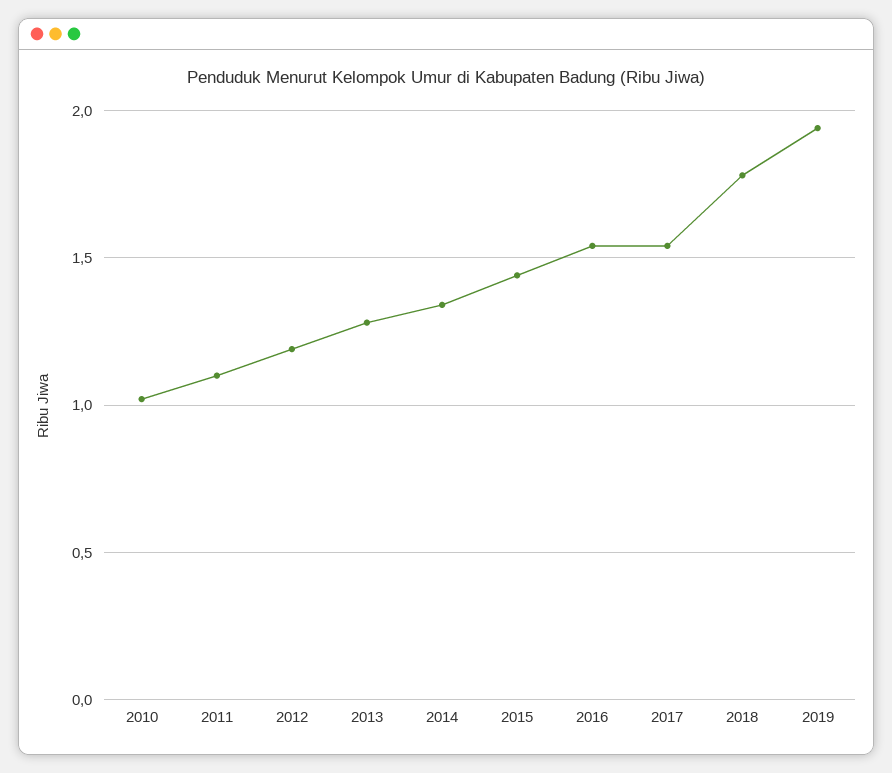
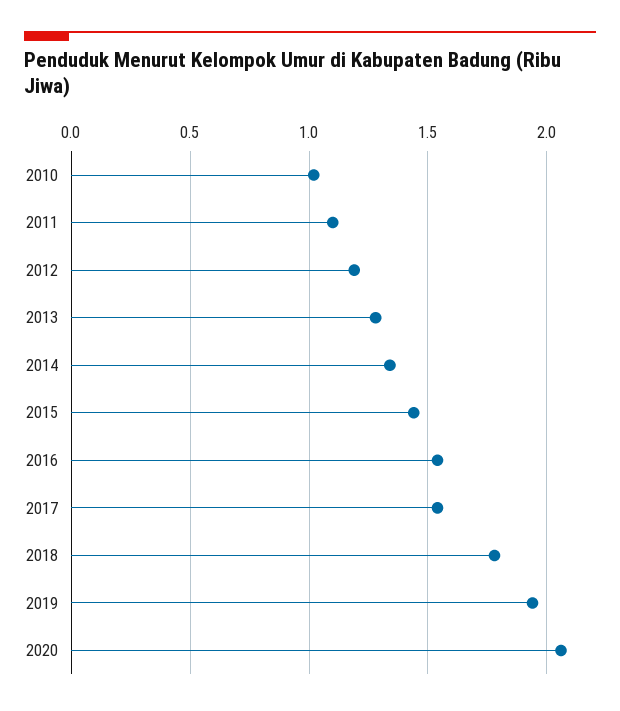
2020: none -> 2.05

